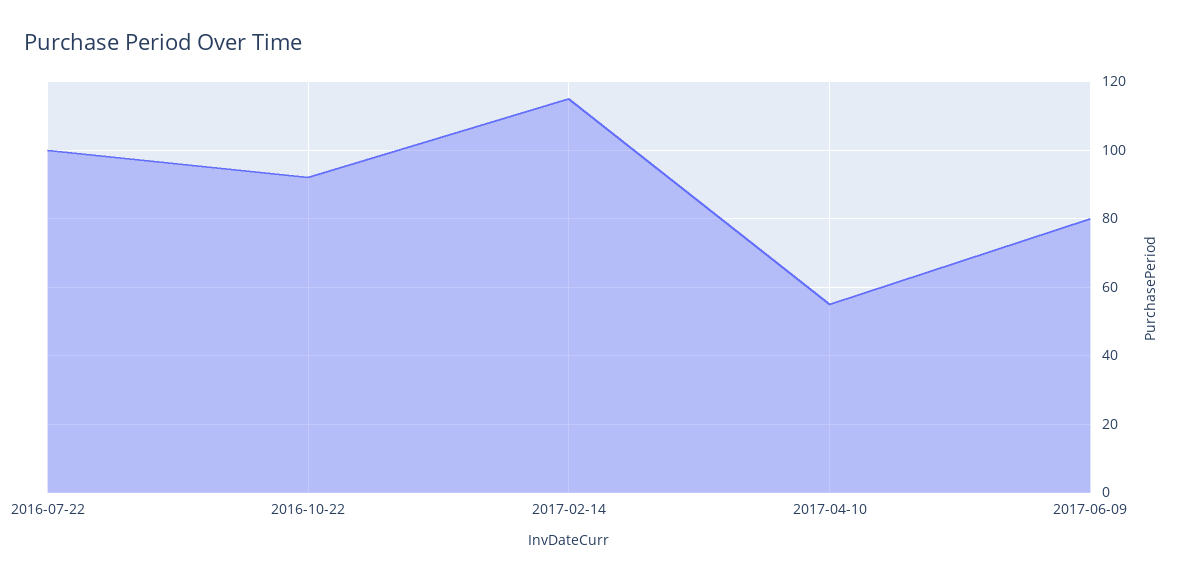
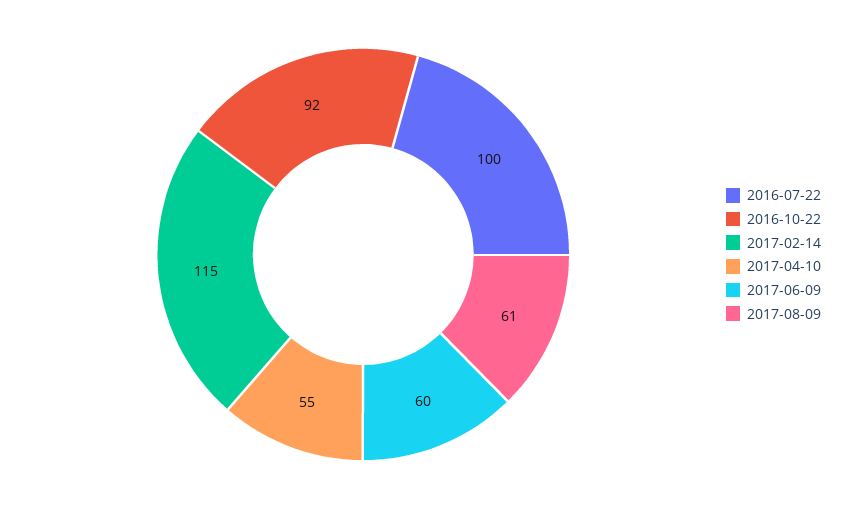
2017-06-09: 80 -> 60
2017-08-09: none -> 61

